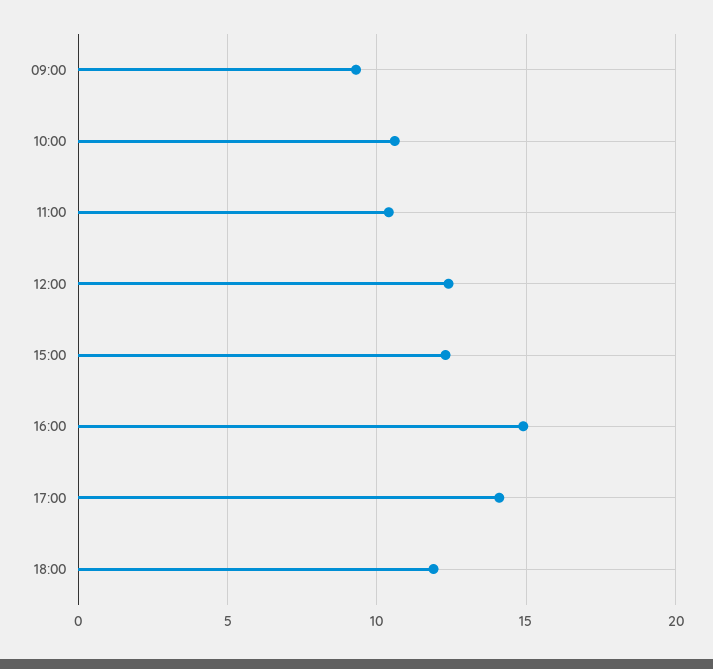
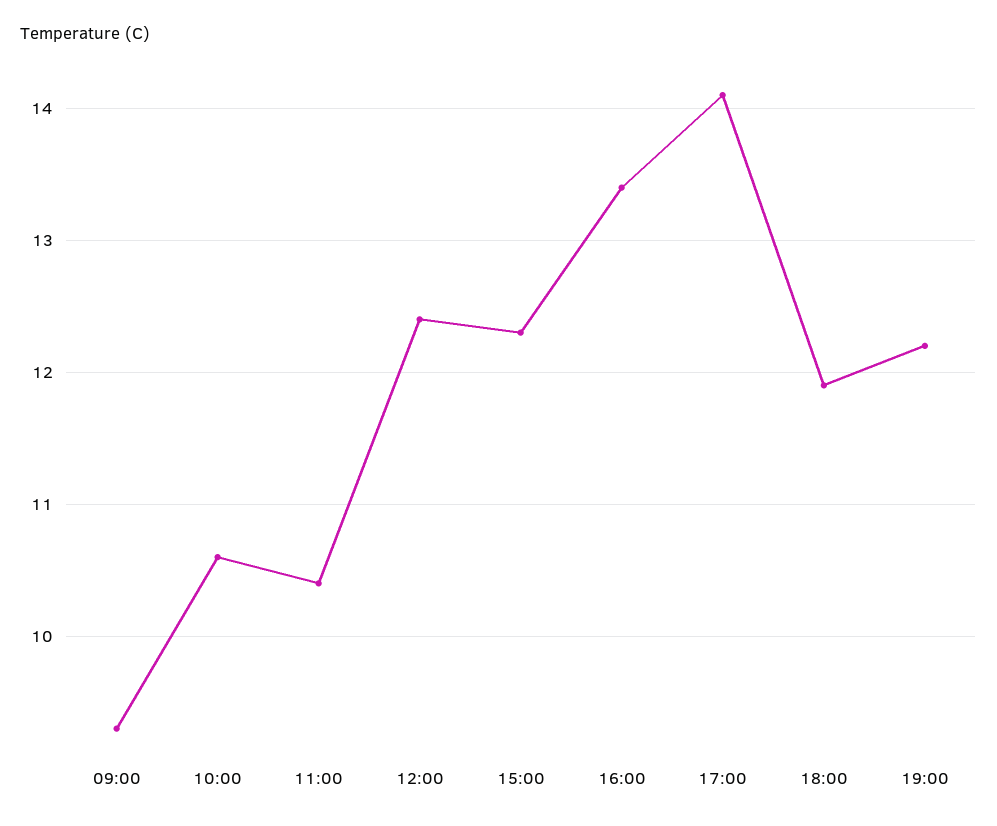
16:00: 15 -> 13.4
19:00: none -> 12.2

